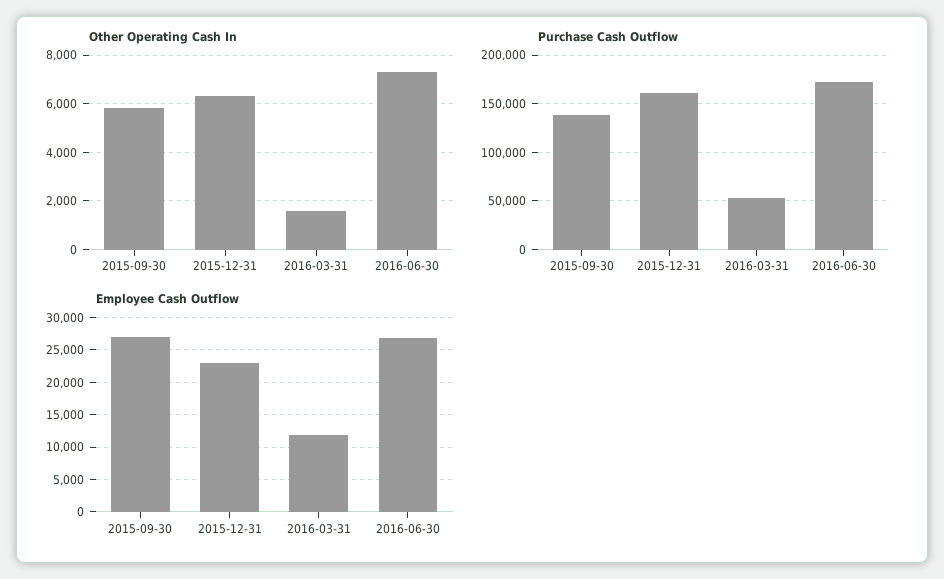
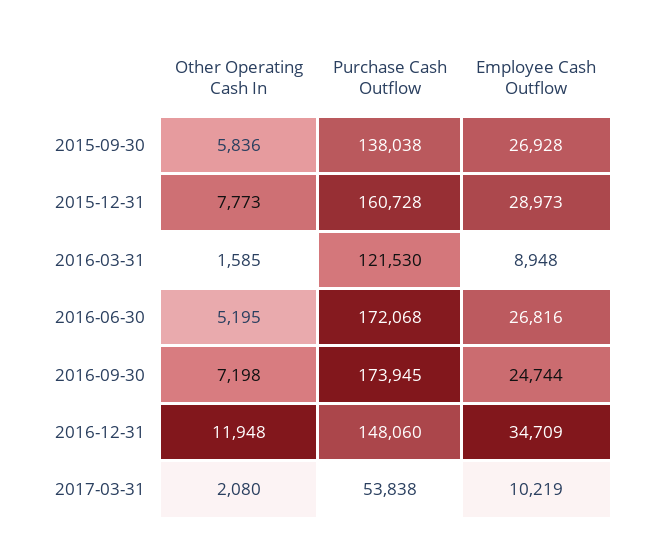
Other Operating Cash In, 2015-12-31: 6250 -> 7773
Other Operating Cash In, 2016-06-30: 7250 -> 5195
Purchase Cash Outflow, 2016-03-31: 50000 -> 121530
Employee Cash Outflow, 2015-12-31: 23000 -> 28973
Employee Cash Outflow, 2016-03-31: 12000 -> 8948
Other Operating Cash In, 2016-09-30: none -> 7198
Purchase Cash Outflow, 2016-09-30: none -> 173945
Employee Cash Outflow, 2016-09-30: none -> 24744
Other Operating Cash In, 2016-12-31: none -> 11948
Purchase Cash Outflow, 2016-12-31: none -> 148060
Employee Cash Outflow, 2016-12-31: none -> 34709
Other Operating Cash In, 2017-03-31: none -> 2080
Purchase Cash Outflow, 2017-03-31: none -> 53838
Employee Cash Outflow, 2017-03-31: none -> 10219

